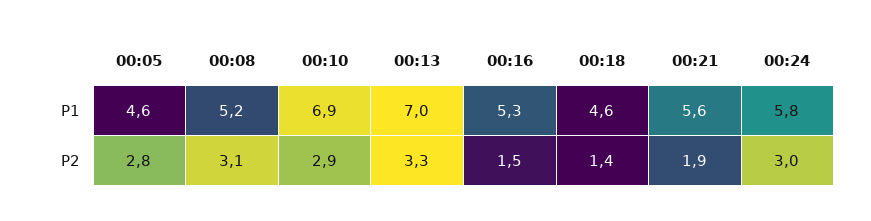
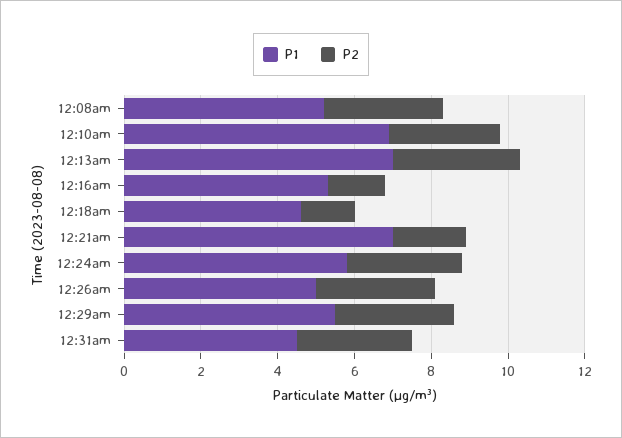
P1, 00:05: 4.6 -> none
P1, 00:21: 5.6 -> 7
P2, 00:05: 2.8 -> none
P1, 12:26am: none -> 5
P2, 12:26am: none -> 3
P1, 12:29am: none -> 5.5
P2, 12:29am: none -> 3
P1, 12:31am: none -> 4.5
P2, 12:31am: none -> 3

